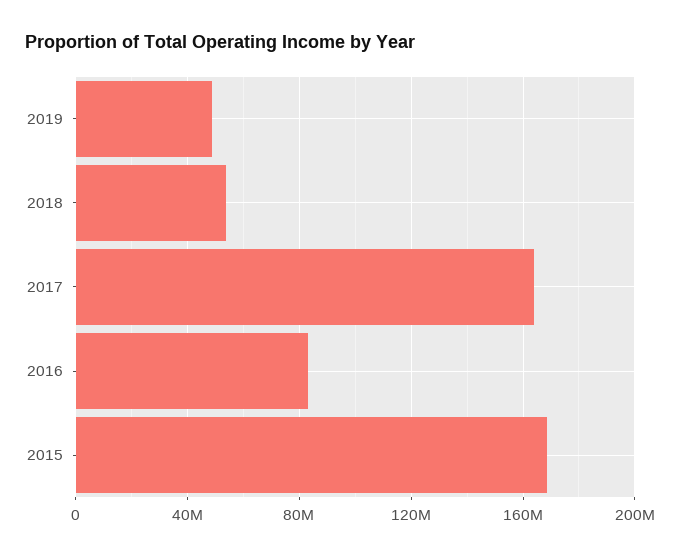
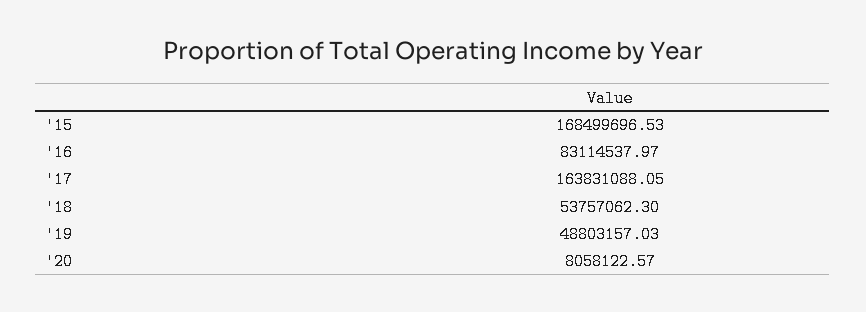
'20: none -> 8058122.57

